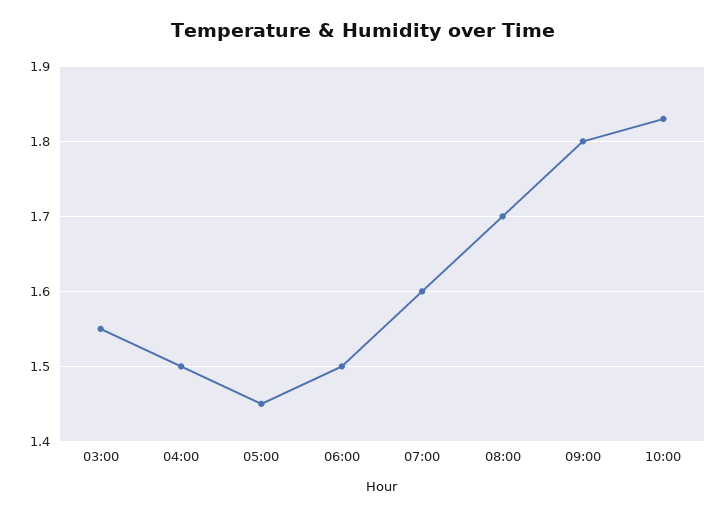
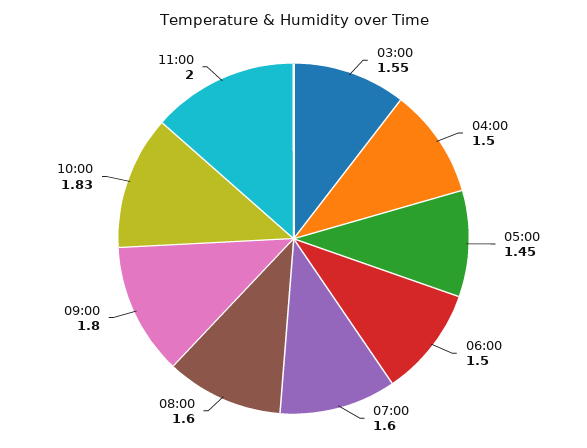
08:00: 1.7 -> 1.6
11:00: none -> 2

